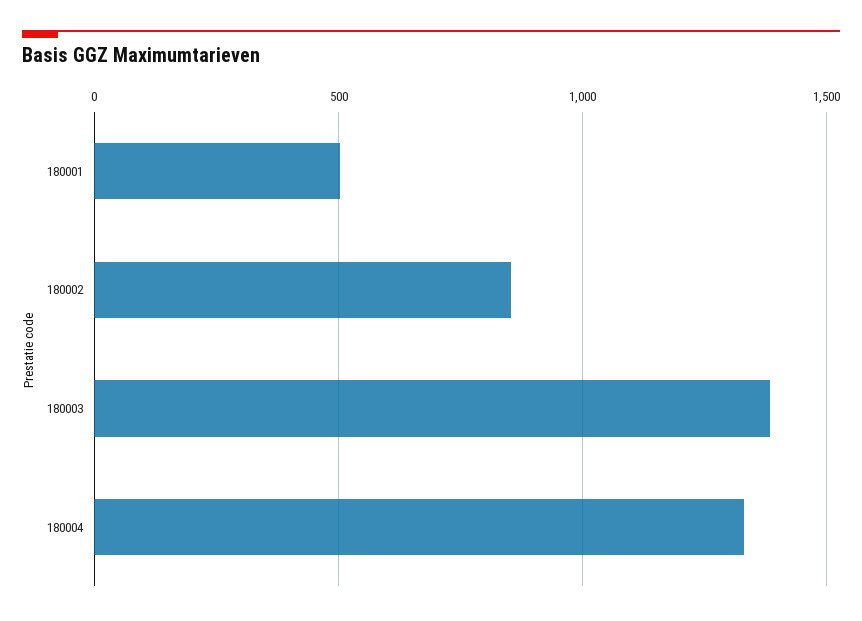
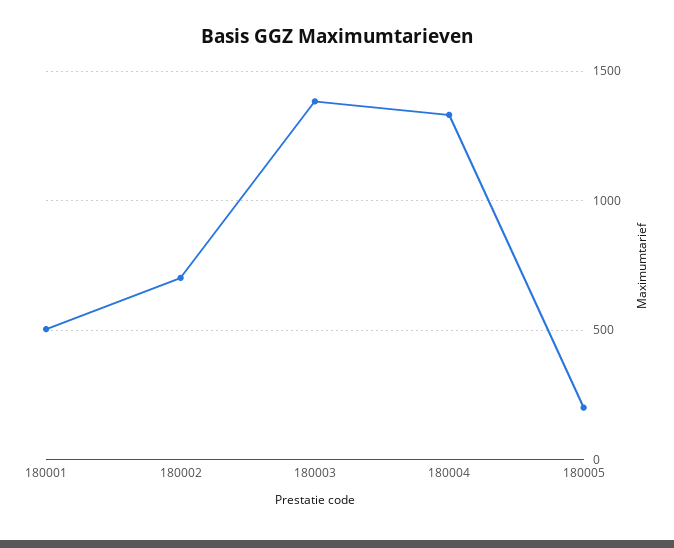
180002: 850 -> 700
180005: none -> 200

